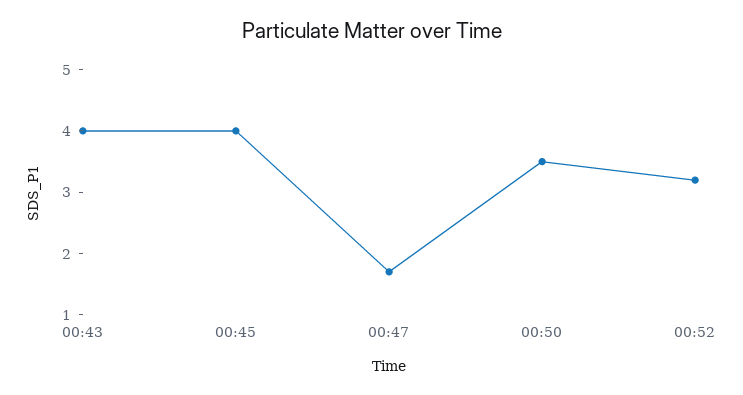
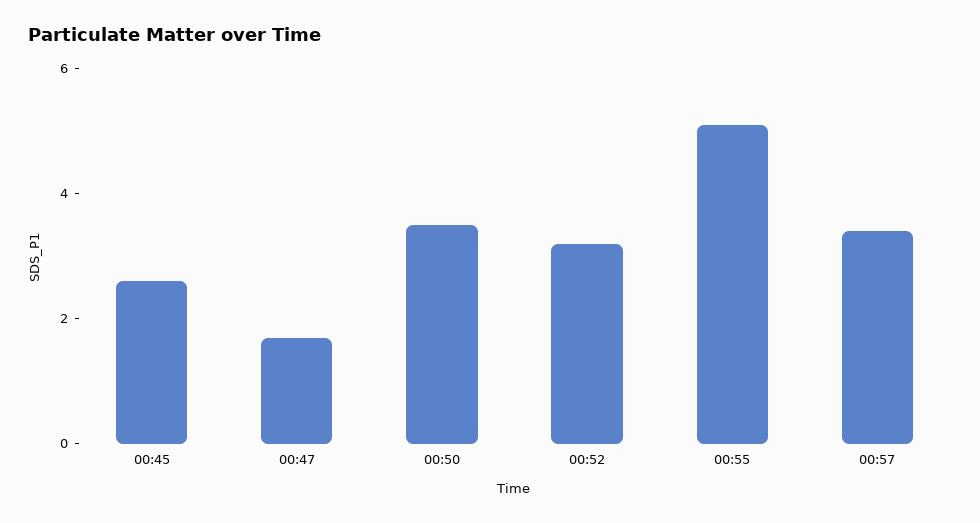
00:43: 4 -> none
00:45: 4 -> 2.5
00:55: none -> 5
00:57: none -> 3.5

